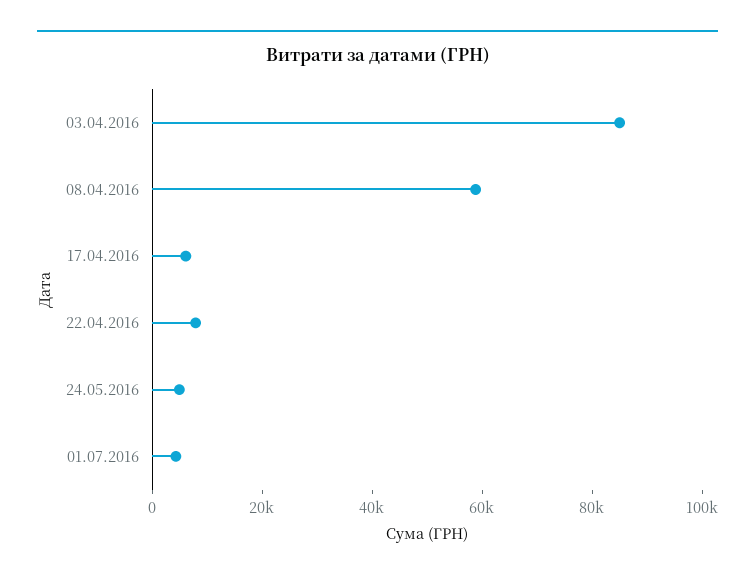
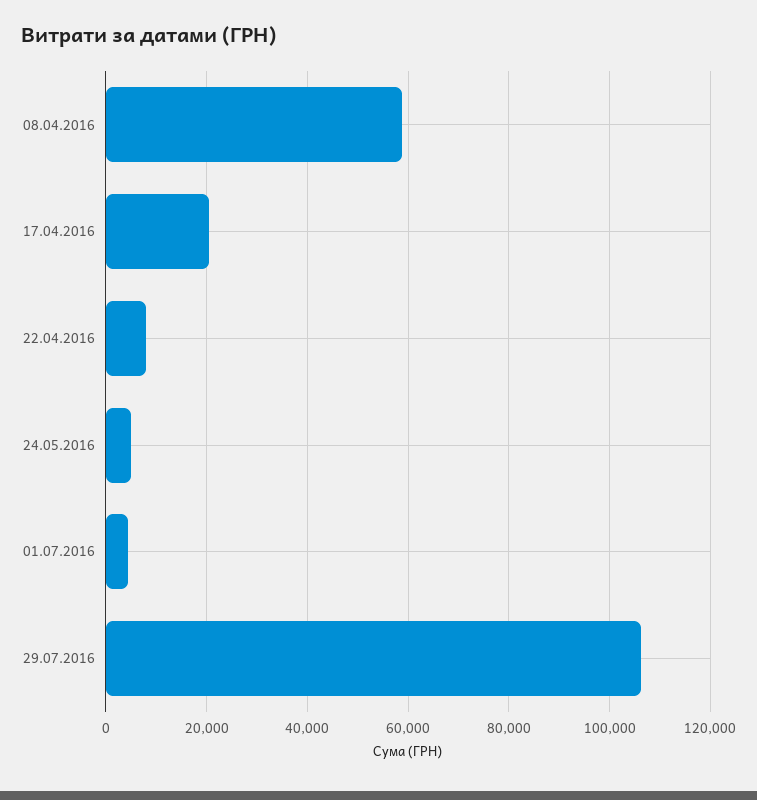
03.04.2016: 85000 -> none
17.04.2016: 5000 -> 20000
29.07.2016: none -> 106000

